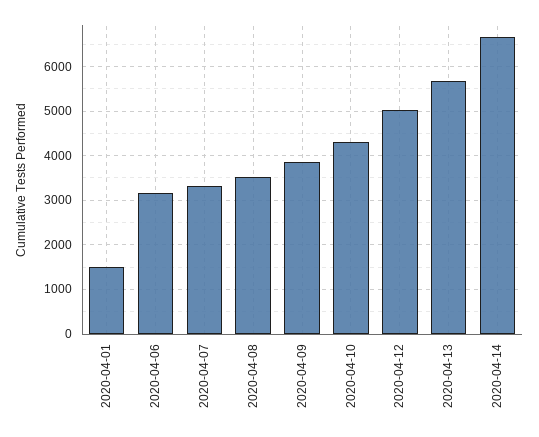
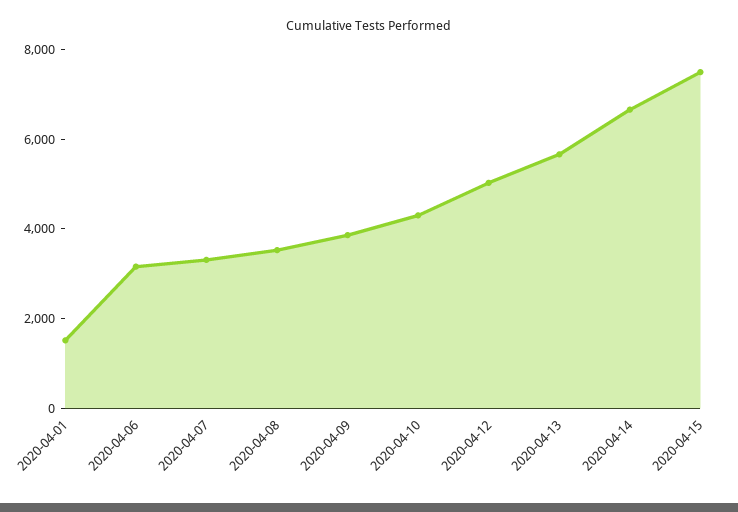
2020-04-15: none -> 7500

